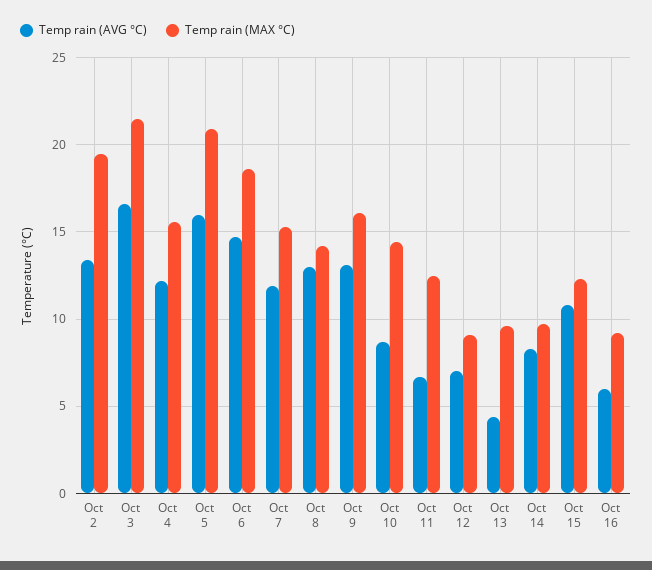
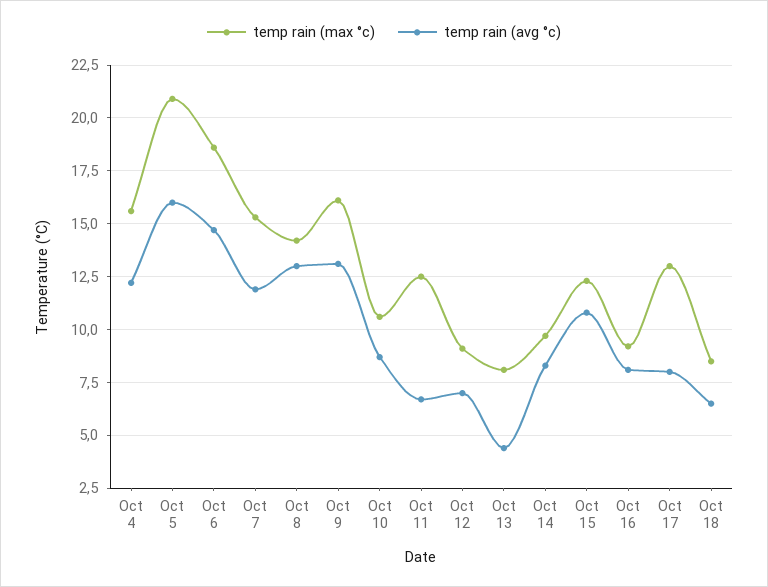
Temp rain (AVG °C), Oct 2: 13.5 -> none
Temp rain (MAX °C), Oct 2: 19.5 -> none
Temp rain (AVG °C), Oct 3: 16.5 -> none
Temp rain (MAX °C), Oct 3: 21.5 -> none
Temp rain (MAX °C), Oct 10: 14.5 -> 10.5
Temp rain (MAX °C), Oct 13: 9.5 -> 8
Temp rain (AVG °C), Oct 16: 6 -> 8
Temp rain (MAX °C), Oct 17: none -> 13
Temp rain (AVG °C), Oct 17: none -> 8
Temp rain (MAX °C), Oct 18: none -> 8.5
Temp rain (AVG °C), Oct 18: none -> 6.5

